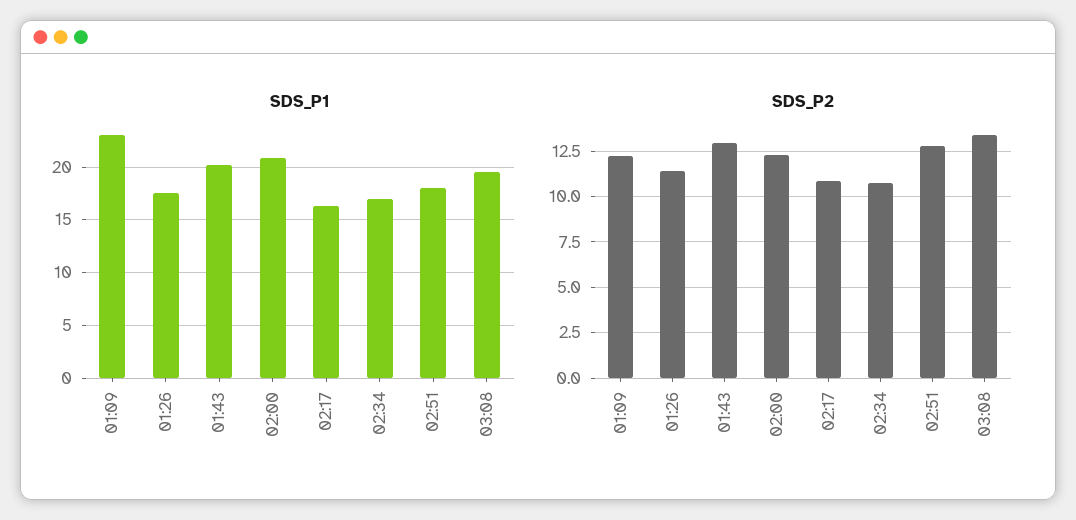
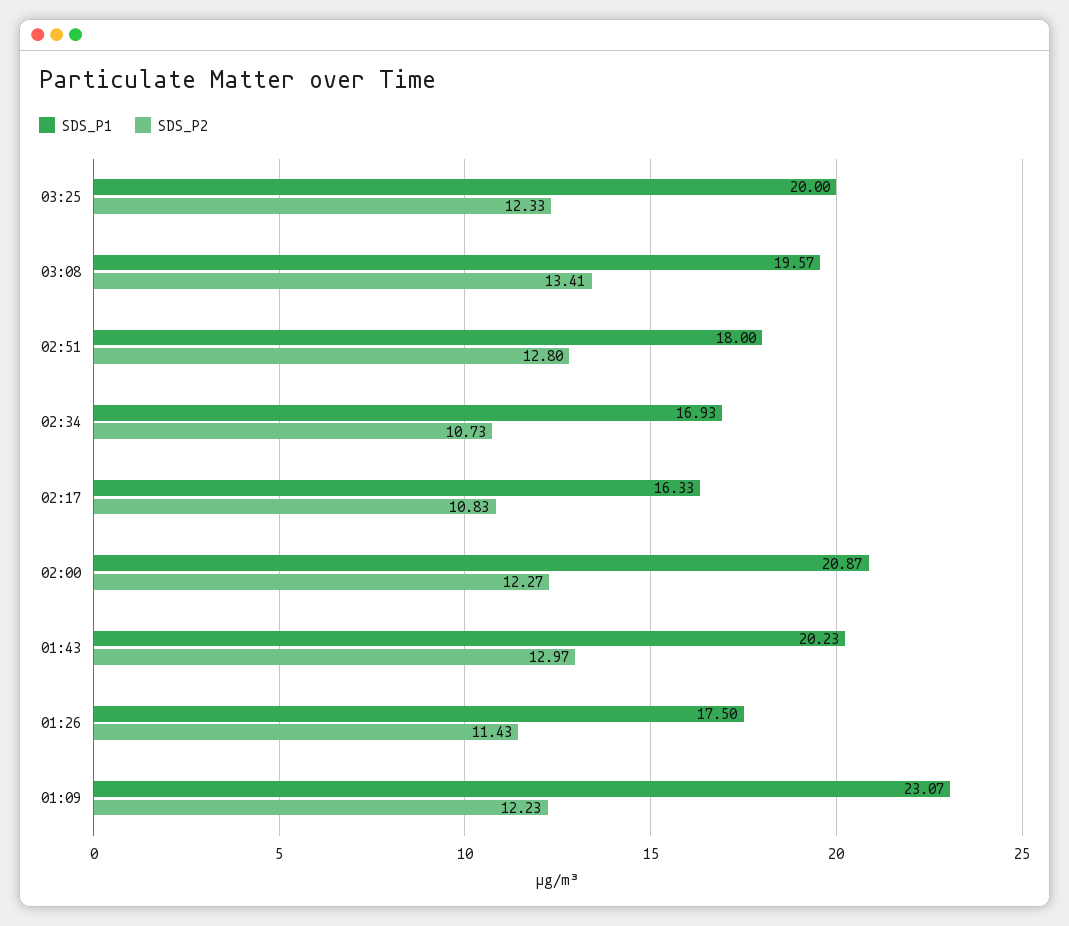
SDS_P1, 03:25: none -> 20
SDS_P2, 03:25: none -> 12.33

